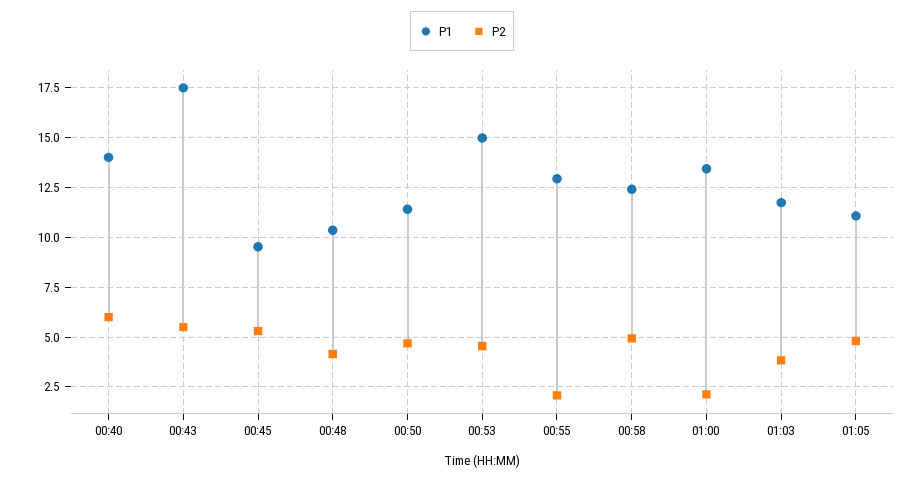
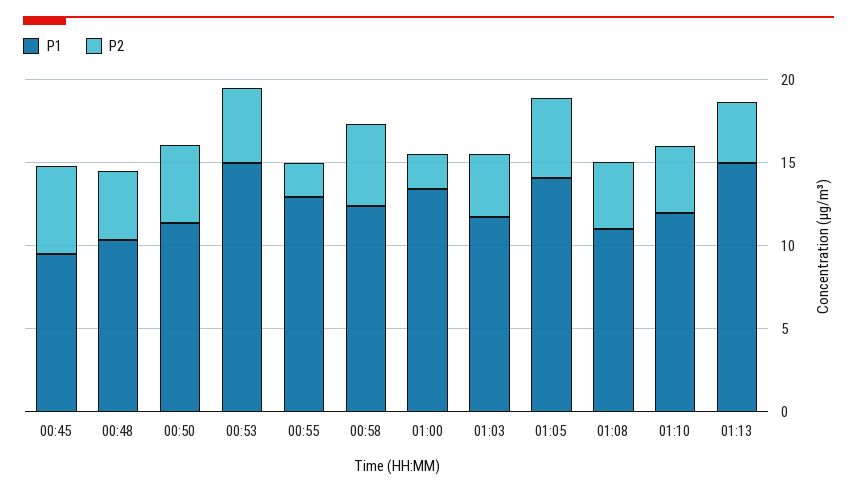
P1, 00:40: 14 -> none
P2, 00:40: 6 -> none
P1, 00:43: 17.5 -> none
P2, 00:43: 5.5 -> none
P1, 01:05: 11 -> 14
P1, 01:08: none -> 11
P2, 01:08: none -> 4
P1, 01:10: none -> 12
P2, 01:10: none -> 4
P1, 01:13: none -> 15
P2, 01:13: none -> 4

